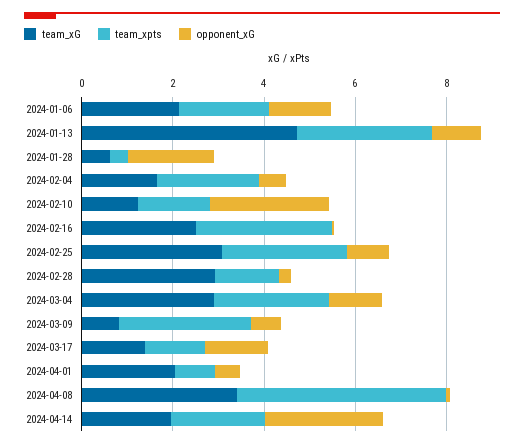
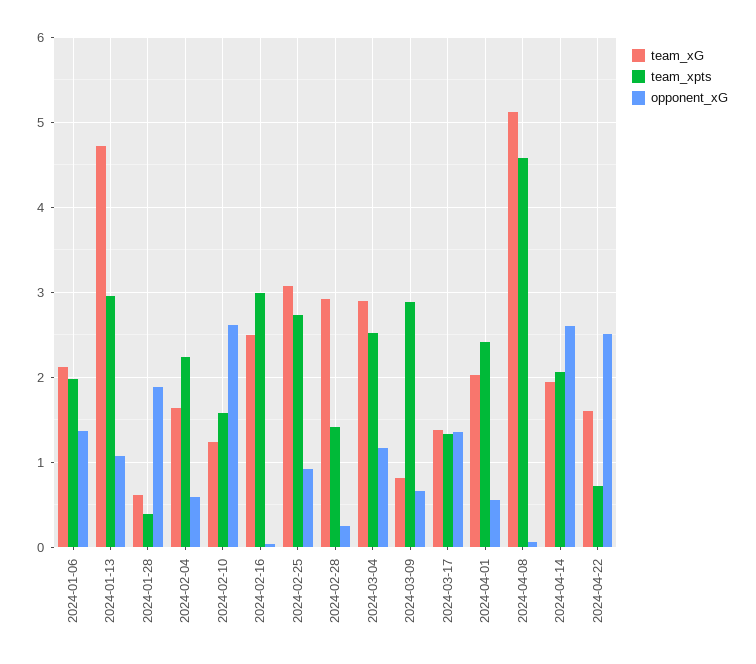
team_xpts, 2024-04-01: 1 -> 2.4
team_xG, 2024-04-08: 3.5 -> 5.1
team_xG, 2024-04-22: none -> 1.6
team_xpts, 2024-04-22: none -> 0.7
opponent_xG, 2024-04-22: none -> 2.5

